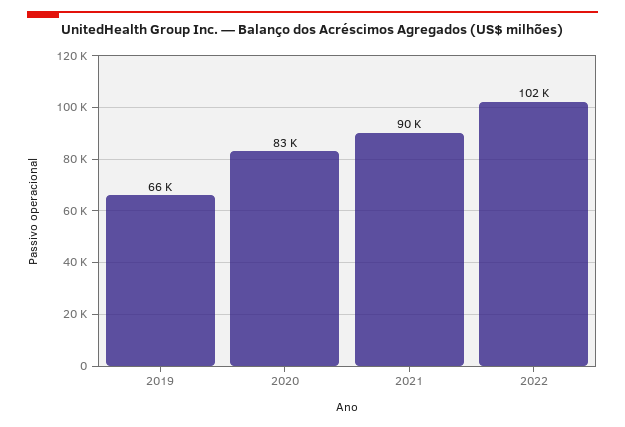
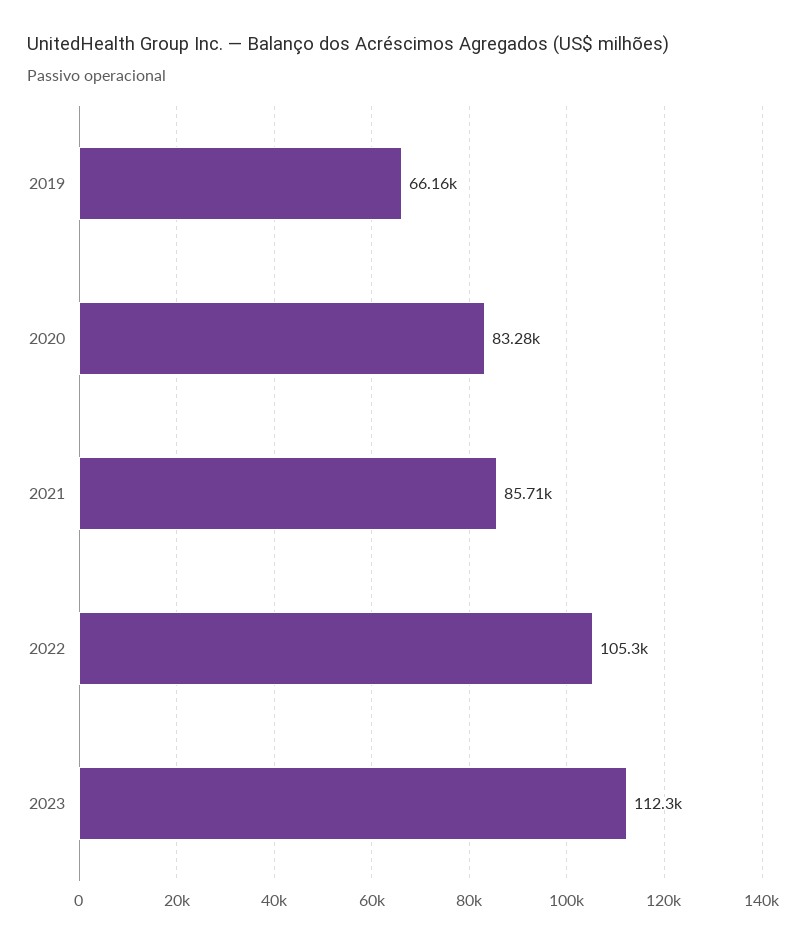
2021: 90000 -> 85710
2022: 102000 -> 105300
2023: none -> 112300

